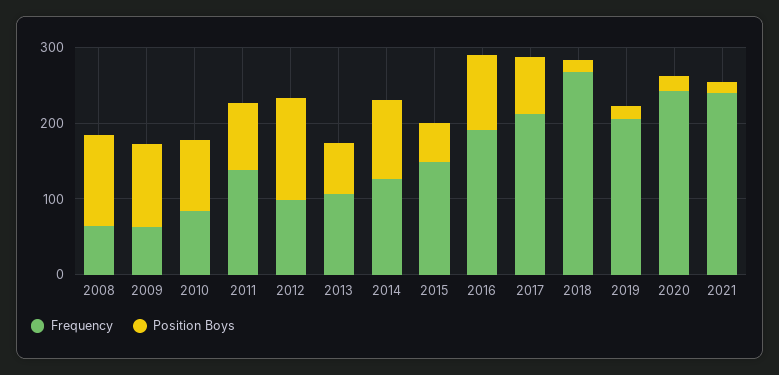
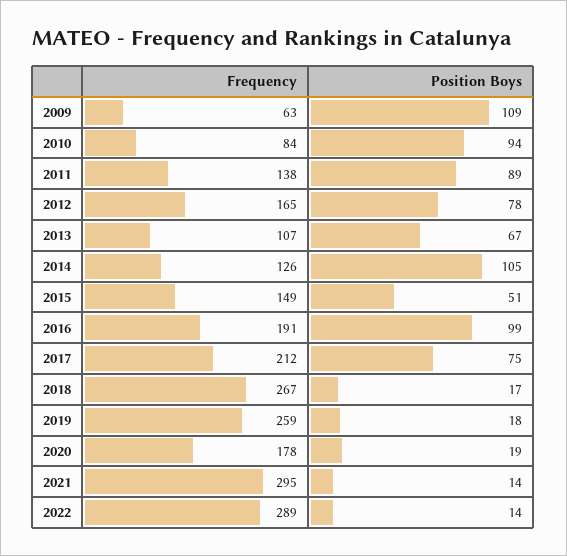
Frequency, 2008: 60 -> none
Position Boys, 2008: 120 -> none
Frequency, 2012: 100 -> 165
Position Boys, 2012: 140 -> 78
Frequency, 2019: 200 -> 259
Frequency, 2020: 240 -> 178
Frequency, 2021: 240 -> 295
Frequency, 2022: none -> 289
Position Boys, 2022: none -> 14

